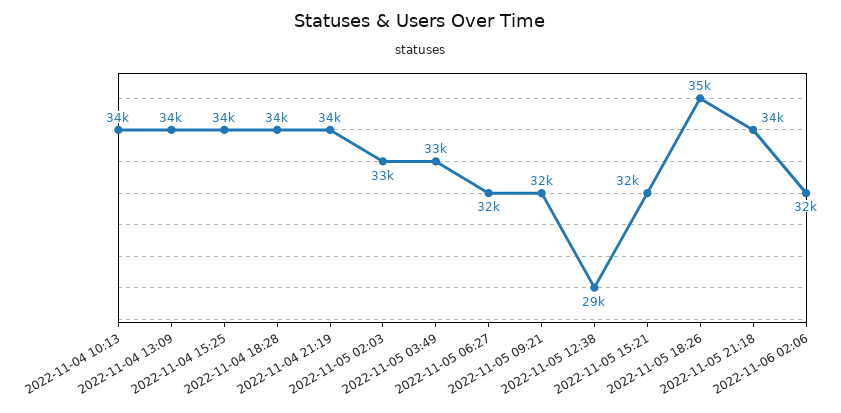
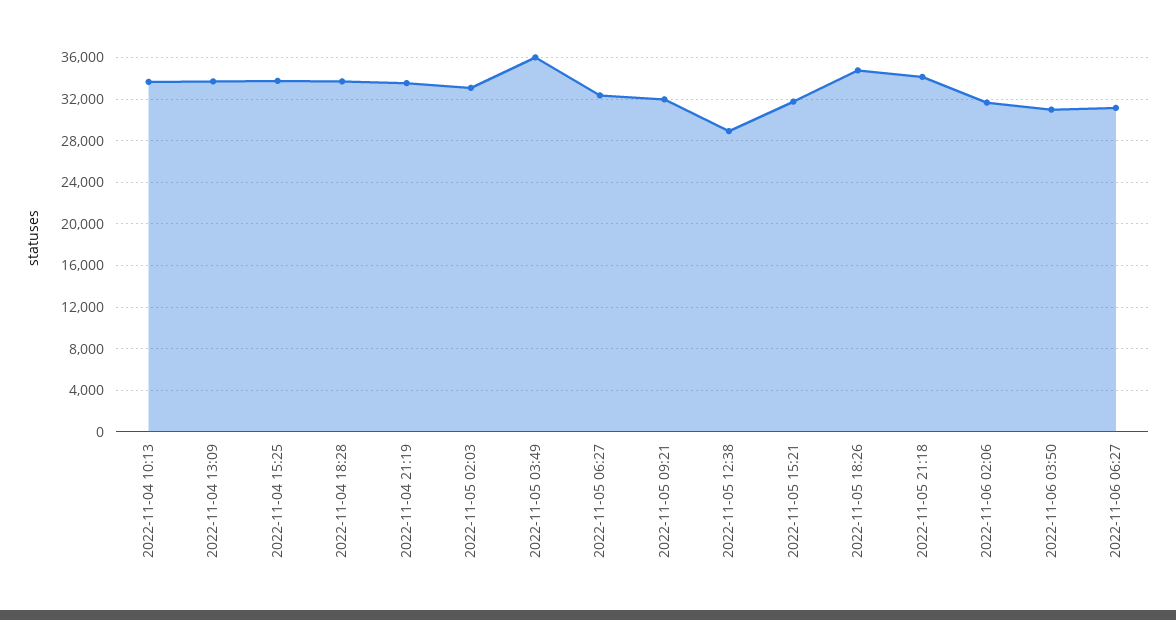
2022-11-05 03:49: 33000 -> 36000
2022-11-06 03:50: none -> 31000
2022-11-06 06:27: none -> 31000

